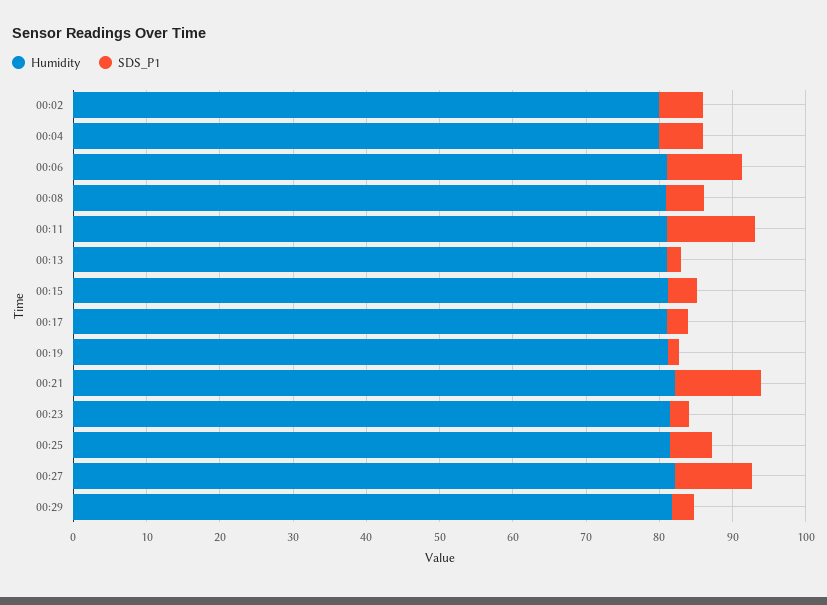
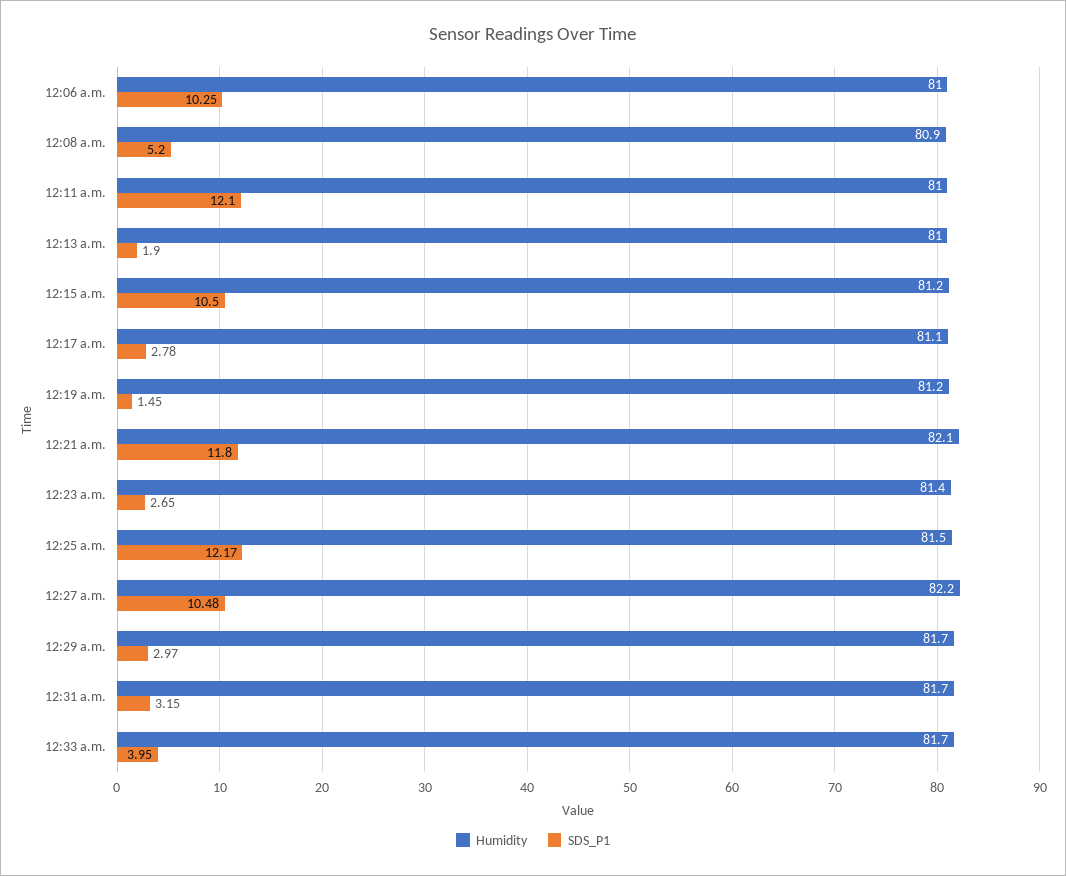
Humidity, 00:02: 80 -> none
SDS_P1, 00:02: 6 -> none
Humidity, 00:04: 80 -> none
SDS_P1, 00:04: 6 -> none
SDS_P1, 00:15: 4 -> 10.5
SDS_P1, 00:25: 6 -> 12.17
Humidity, 12:31 a.m.: none -> 81.7
SDS_P1, 12:31 a.m.: none -> 3.15
Humidity, 12:33 a.m.: none -> 81.7
SDS_P1, 12:33 a.m.: none -> 3.95

